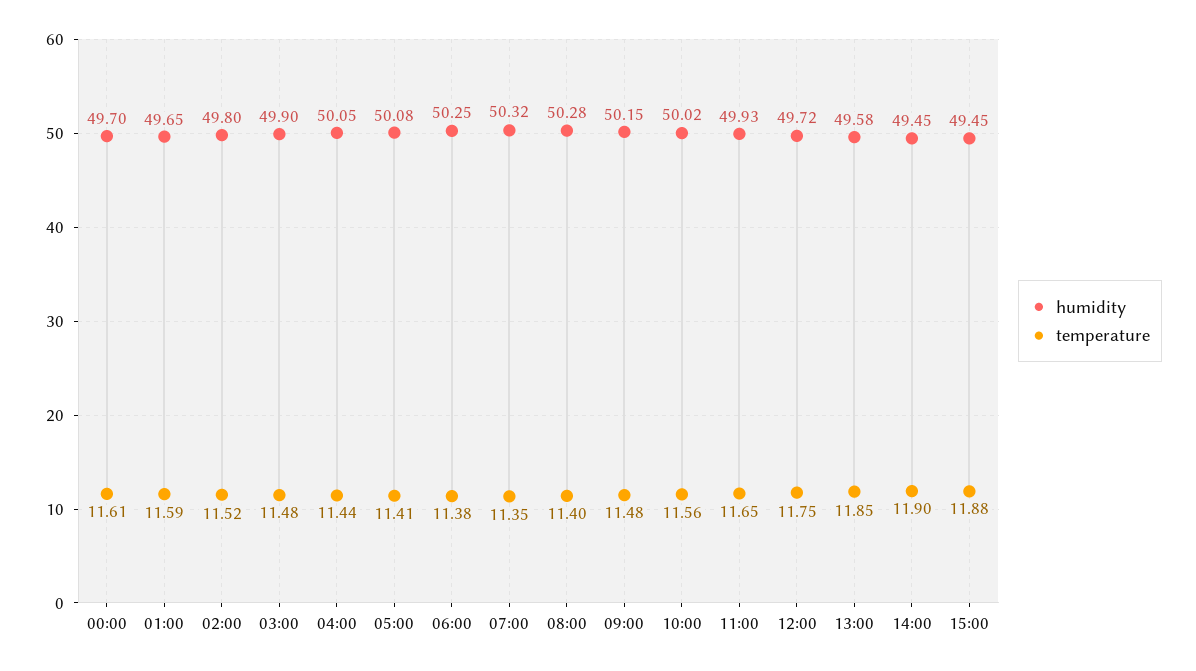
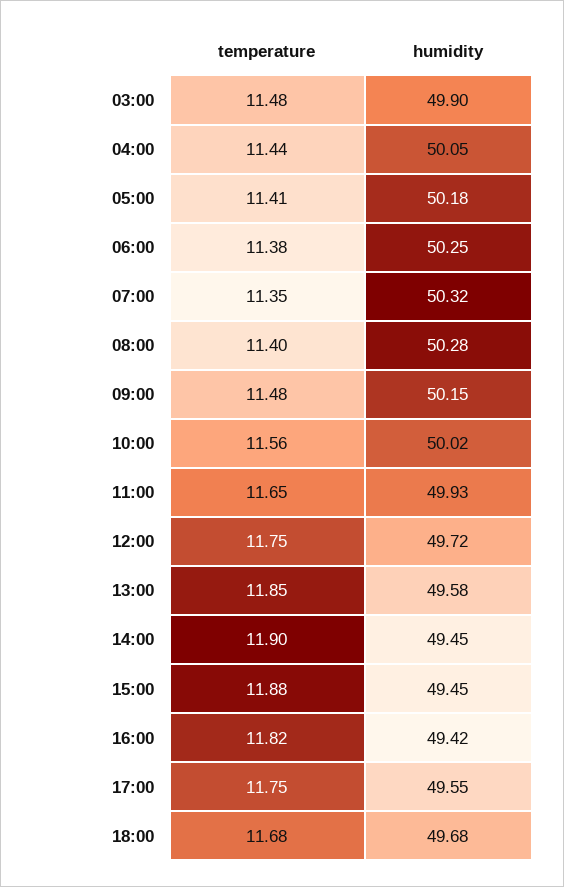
humidity, 00:00: 49.7 -> none
temperature, 00:00: 11.61 -> none
humidity, 01:00: 49.65 -> none
temperature, 01:00: 11.59 -> none
humidity, 02:00: 49.8 -> none
temperature, 02:00: 11.52 -> none
humidity, 05:00: 50.08 -> 50.18
temperature, 16:00: none -> 11.82
humidity, 16:00: none -> 49.42
temperature, 17:00: none -> 11.75
humidity, 17:00: none -> 49.55
temperature, 18:00: none -> 11.68
humidity, 18:00: none -> 49.68

